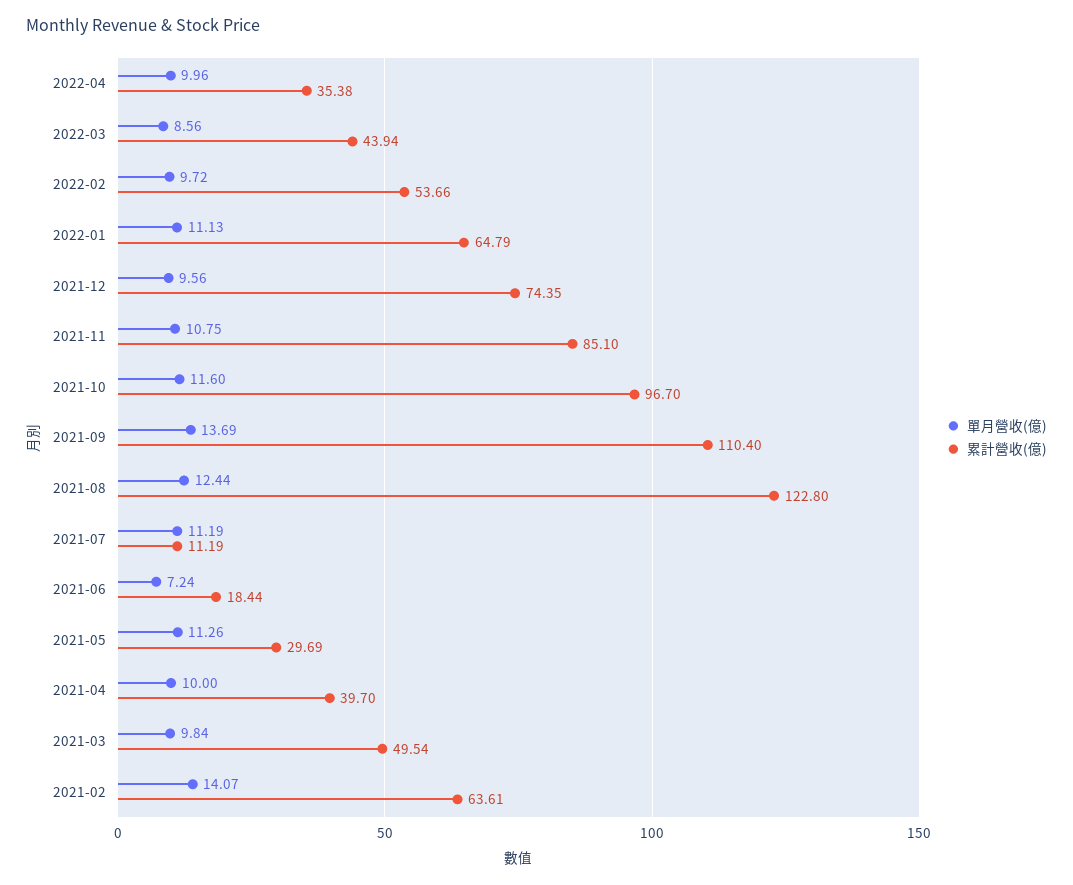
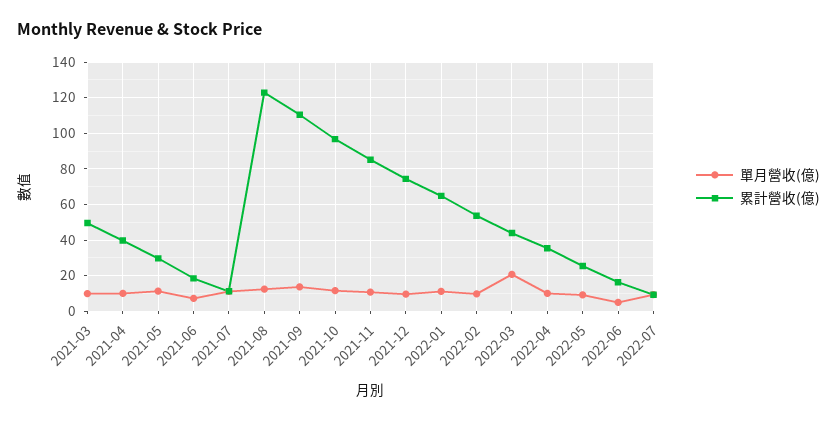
單月營收(億), 2022-03: 8.56 -> 20
單月營收(億), 2021-02: 14.07 -> none
累計營收(億), 2021-02: 63.61 -> none
單月營收(億), 2022-05: none -> 10
累計營收(億), 2022-05: none -> 25
單月營收(億), 2022-06: none -> 5
累計營收(億), 2022-06: none -> 15
單月營收(億), 2022-07: none -> 10
累計營收(億), 2022-07: none -> 10

